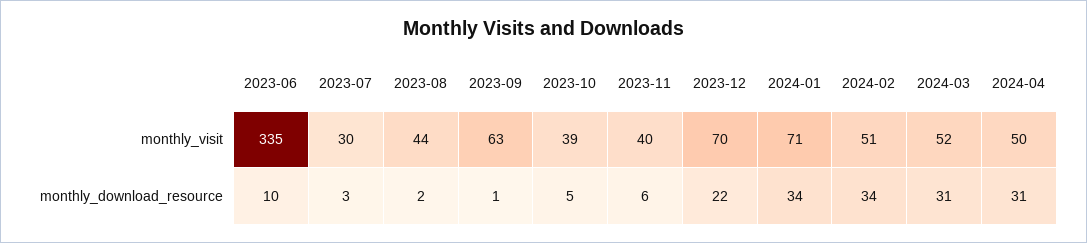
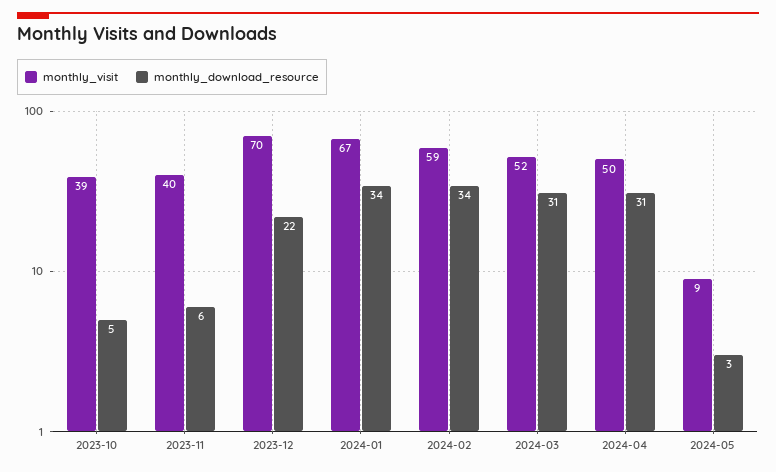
monthly_visit, 2023-06: 335 -> none
monthly_visit, 2023-07: 30 -> none
monthly_visit, 2023-08: 44 -> none
monthly_visit, 2023-09: 63 -> none
monthly_visit, 2024-01: 71 -> 67
monthly_visit, 2024-02: 51 -> 59
monthly_download_resource, 2023-06: 10 -> none
monthly_download_resource, 2023-07: 3 -> none
monthly_download_resource, 2023-08: 2 -> none
monthly_download_resource, 2023-09: 1 -> none
monthly_visit, 2024-05: none -> 9
monthly_download_resource, 2024-05: none -> 3

